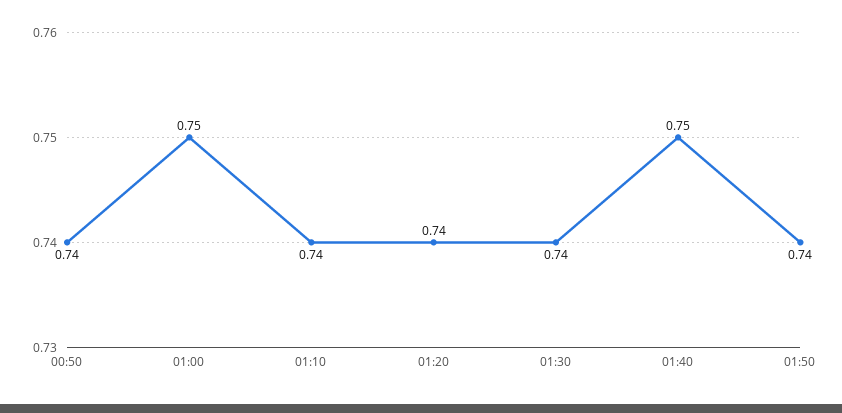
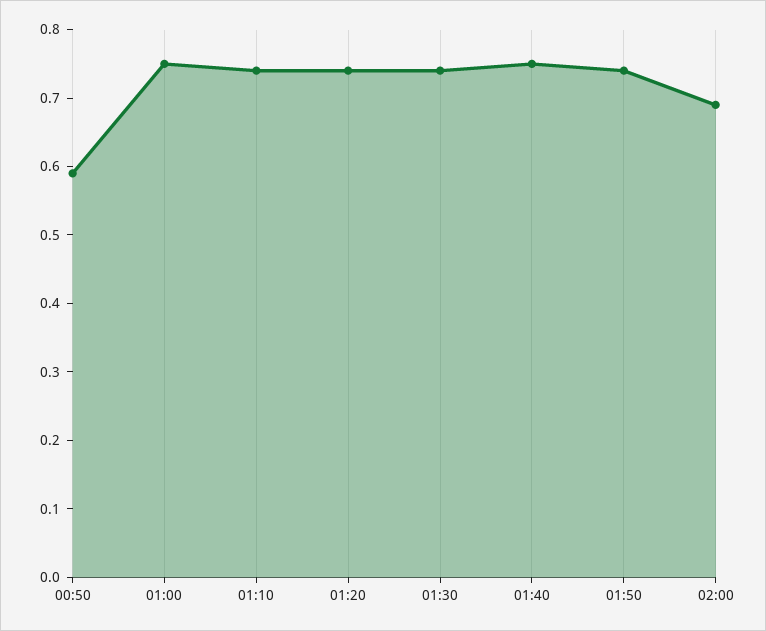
00:50: 0.74 -> 0.6
02:00: none -> 0.7

